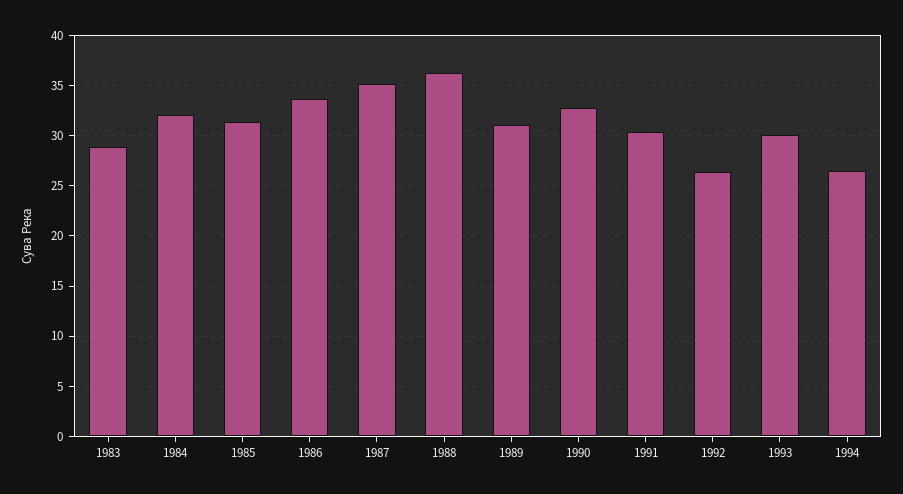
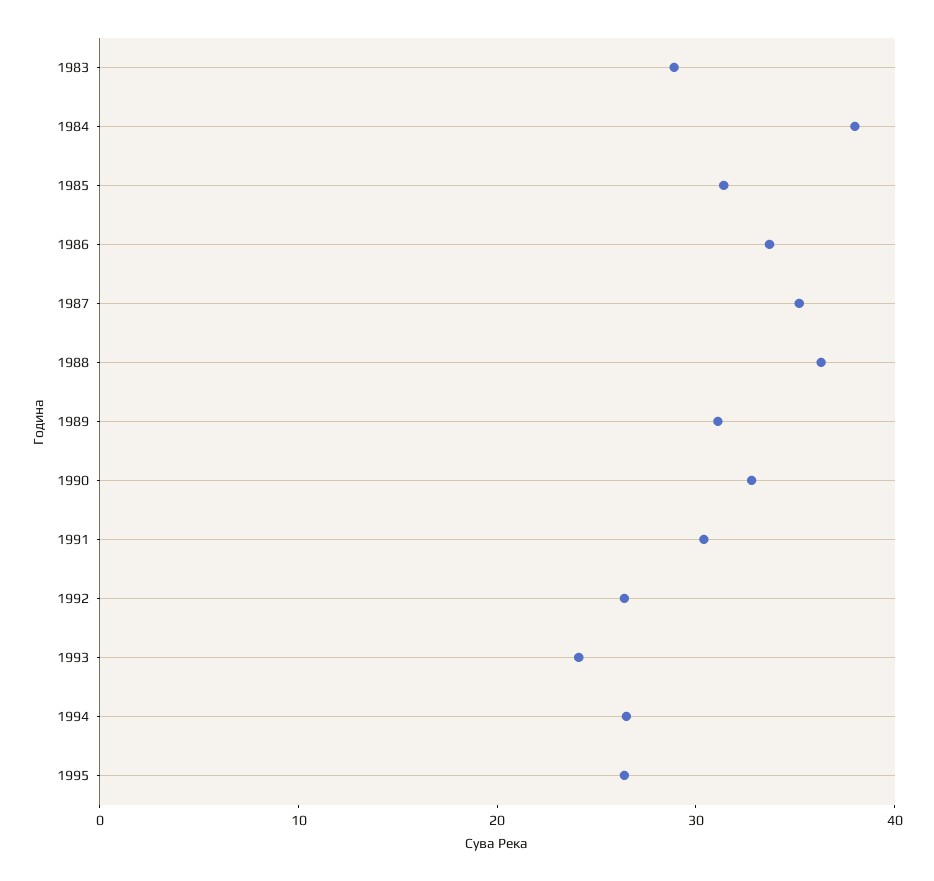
1984: 32 -> 38
1993: 30 -> 24
1995: none -> 26

